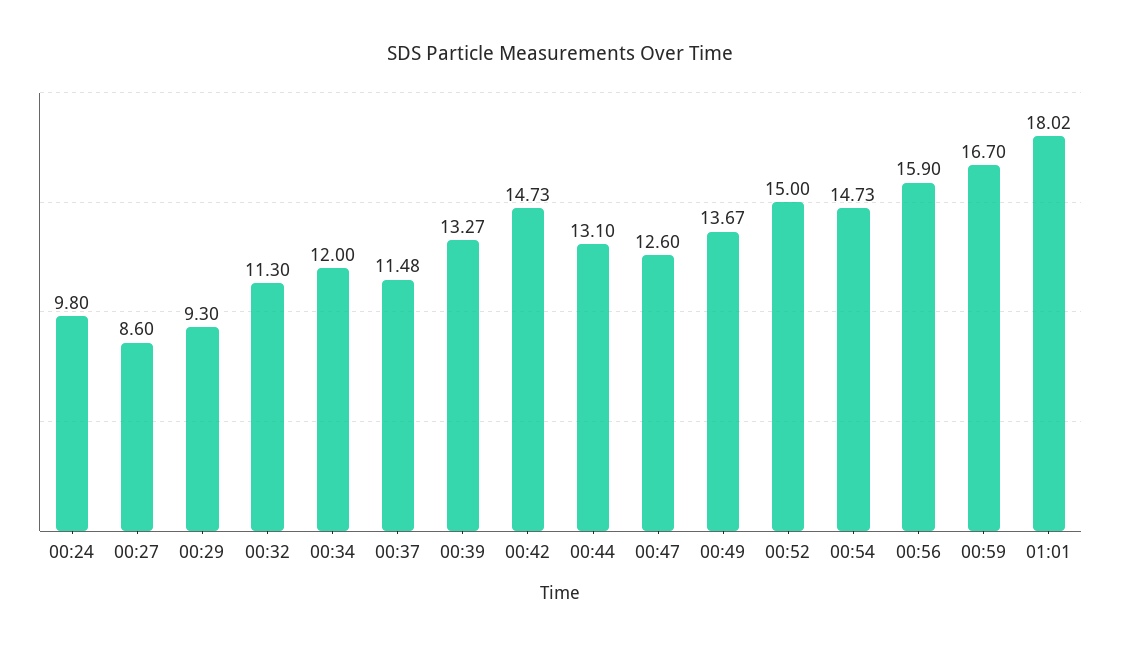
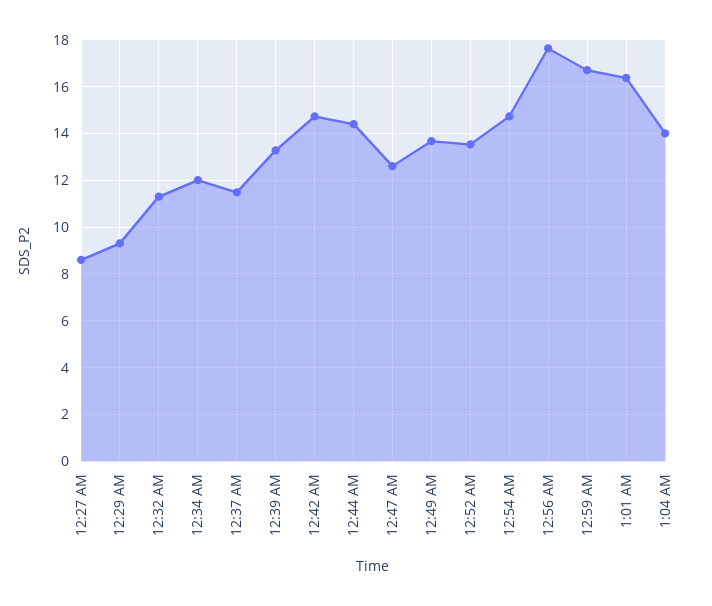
00:24: 9.8 -> none
00:44: 13.1 -> 14.5
00:52: 15 -> 13.5
00:56: 15.9 -> 17.5
01:01: 18.02 -> 16.5
1:04 AM: none -> 14

